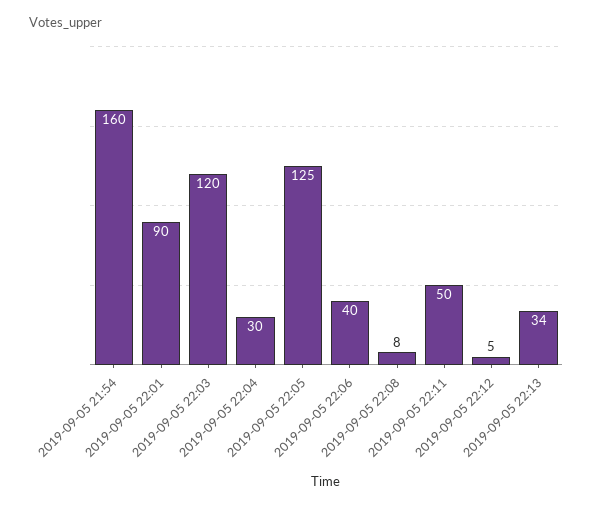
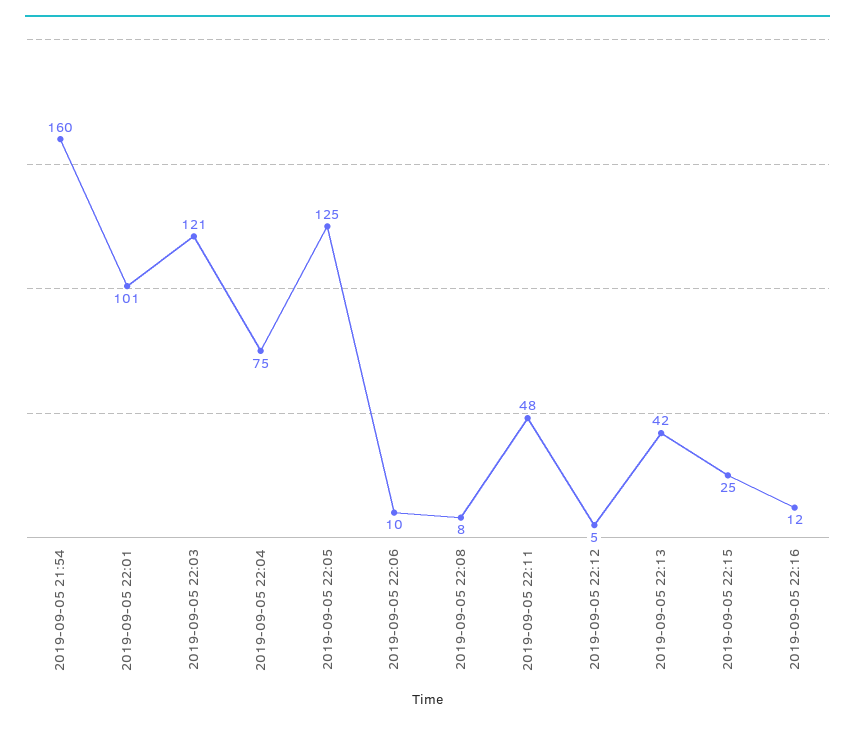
2019-09-05 22:01: 90 -> 101
2019-09-05 22:03: 120 -> 121
2019-09-05 22:04: 30 -> 75
2019-09-05 22:06: 40 -> 10
2019-09-05 22:11: 50 -> 48
2019-09-05 22:13: 34 -> 42
2019-09-05 22:15: none -> 25
2019-09-05 22:16: none -> 12

